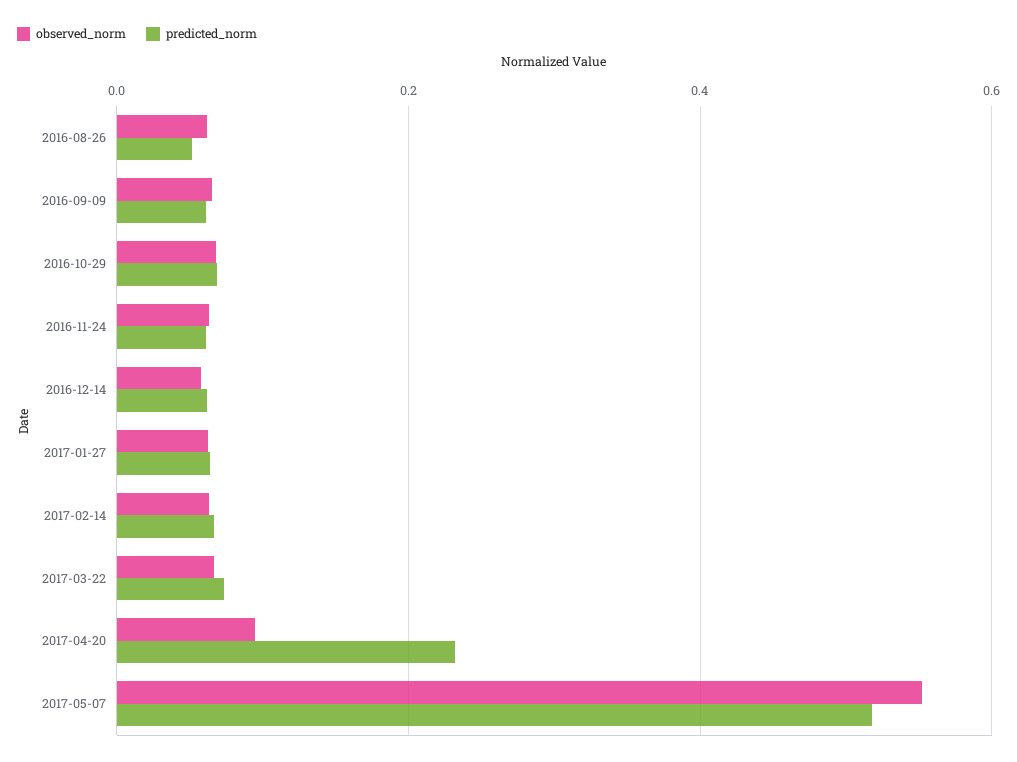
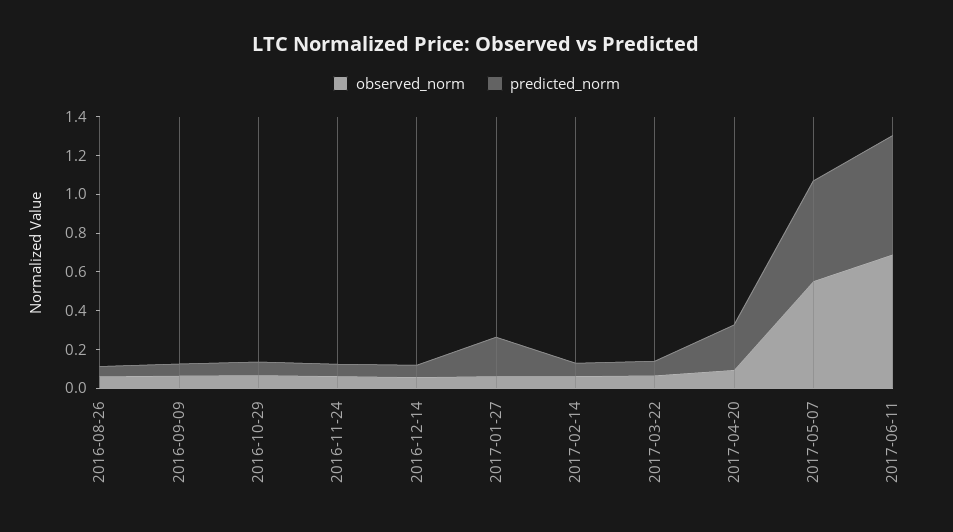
predicted_norm, 2017-01-27: 0.06 -> 0.2
observed_norm, 2017-06-11: none -> 0.7
predicted_norm, 2017-06-11: none -> 0.6

